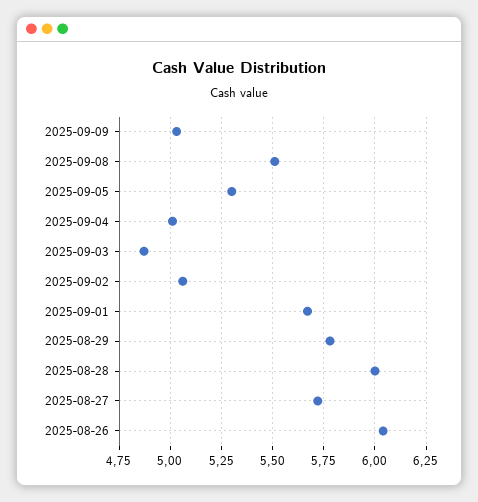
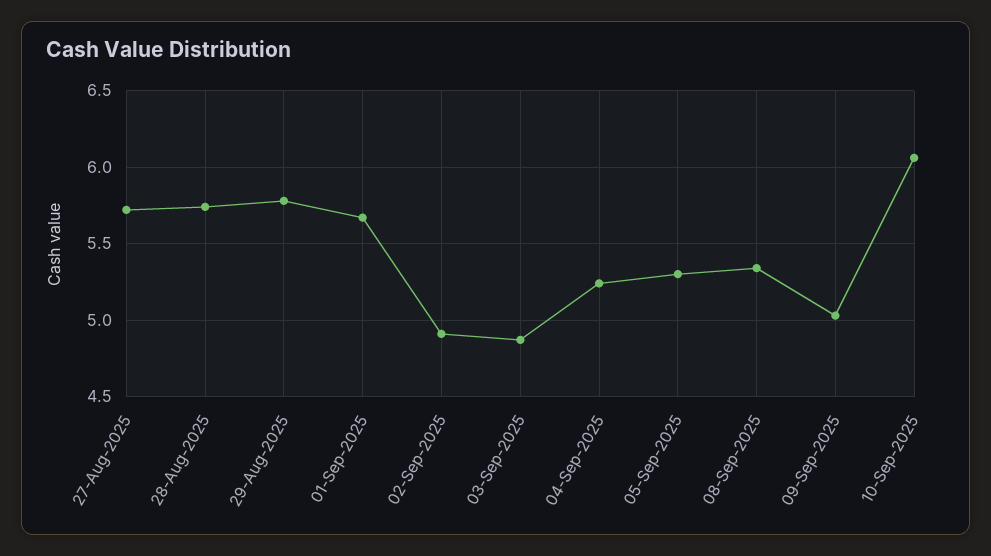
2025-09-08: 5.5 -> 5.35
2025-09-04: 5 -> 5.25
2025-09-02: 5.05 -> 4.9
2025-08-28: 6 -> 5.75
2025-08-26: 6.05 -> none
10-Sep-2025: none -> 6.05

